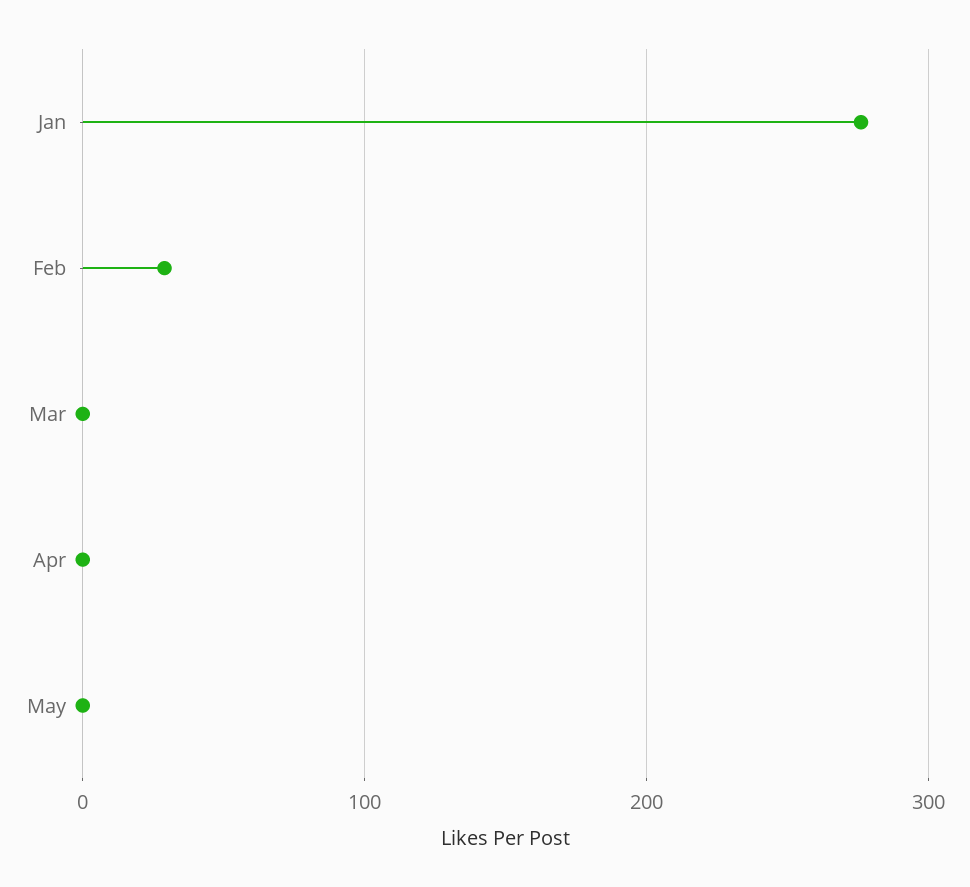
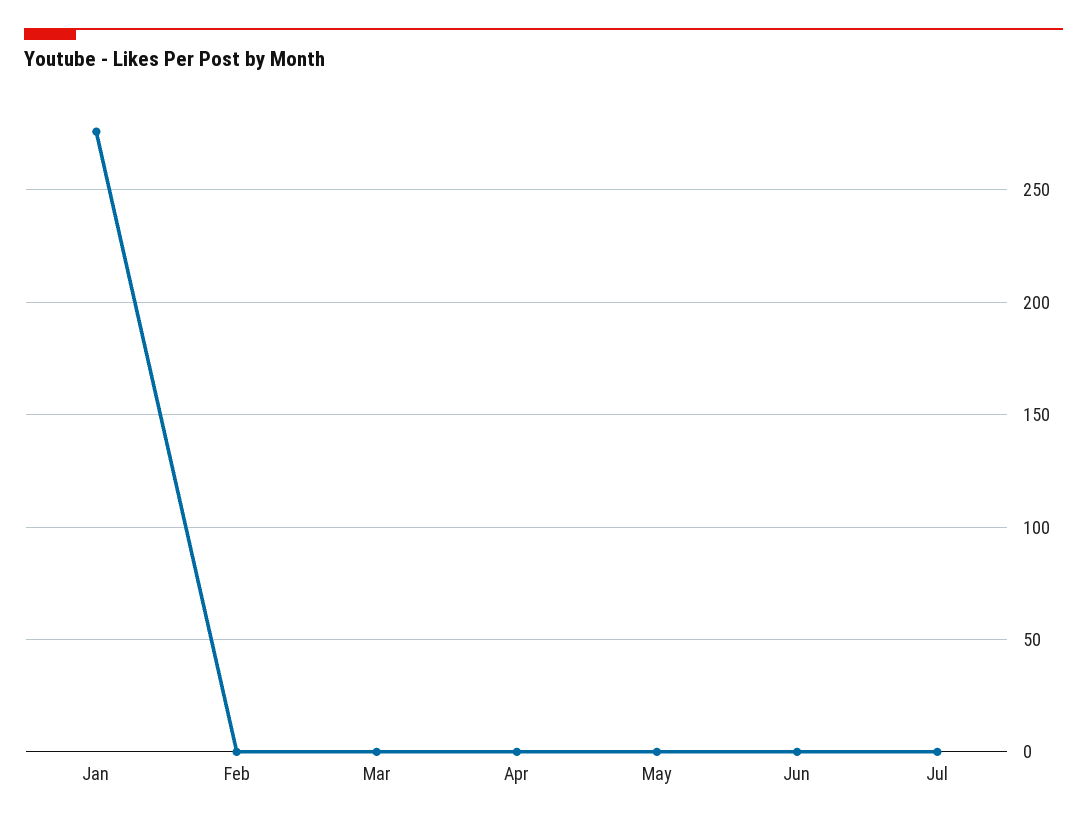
Feb: 30 -> 0
Jun: none -> 0
Jul: none -> 0

